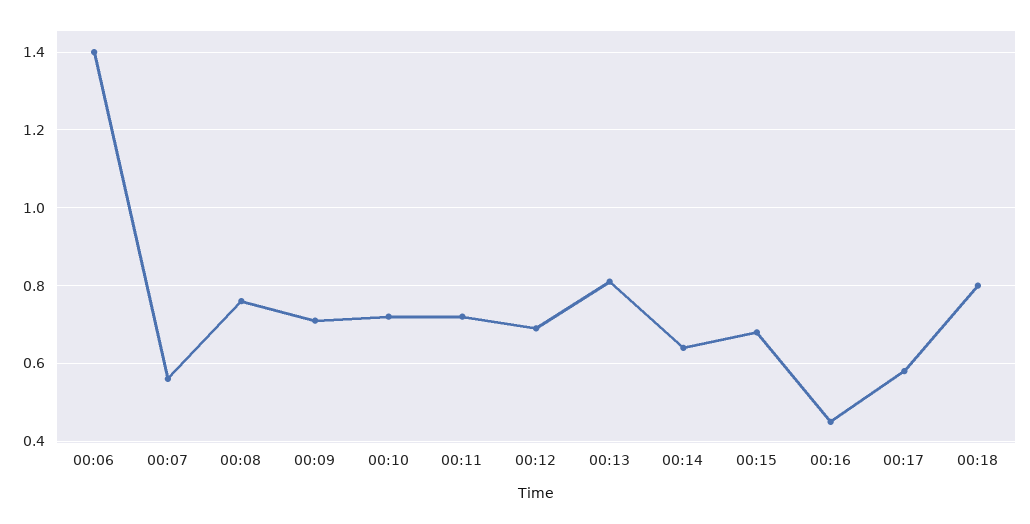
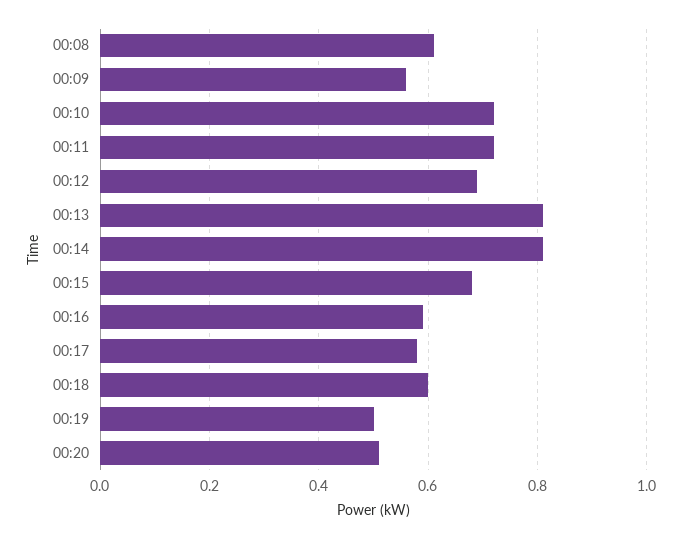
00:06: 1.4 -> none
00:07: 0.55 -> none
00:08: 0.75 -> 0.6
00:09: 0.7 -> 0.55
00:14: 0.65 -> 0.8
00:16: 0.45 -> 0.6
00:18: 0.8 -> 0.6
00:19: none -> 0.5
00:20: none -> 0.5

